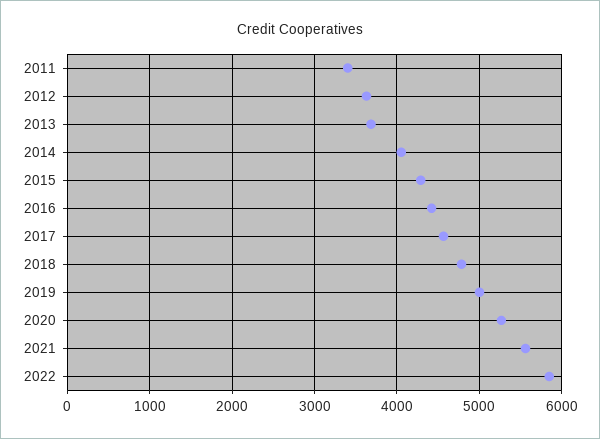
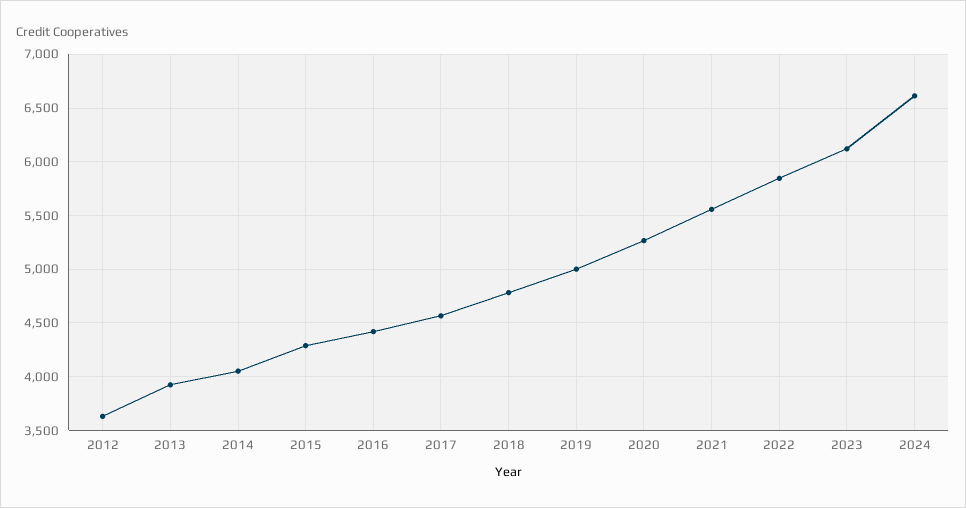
2011: 3400 -> none
2013: 3700 -> 3900
2023: none -> 6100
2024: none -> 6600

